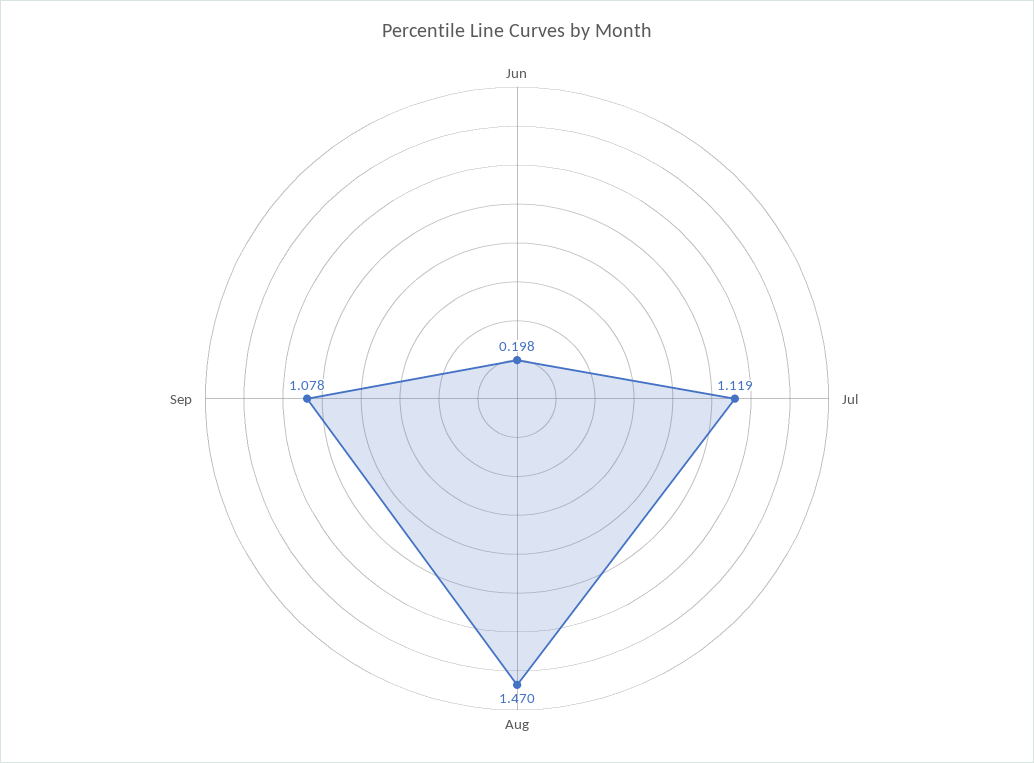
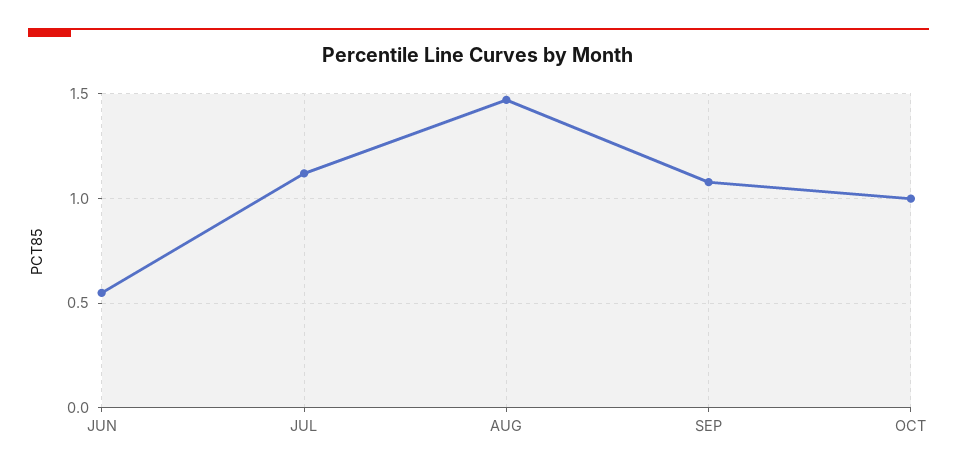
Jun: 0.198 -> 0.55
OCT: none -> 1

